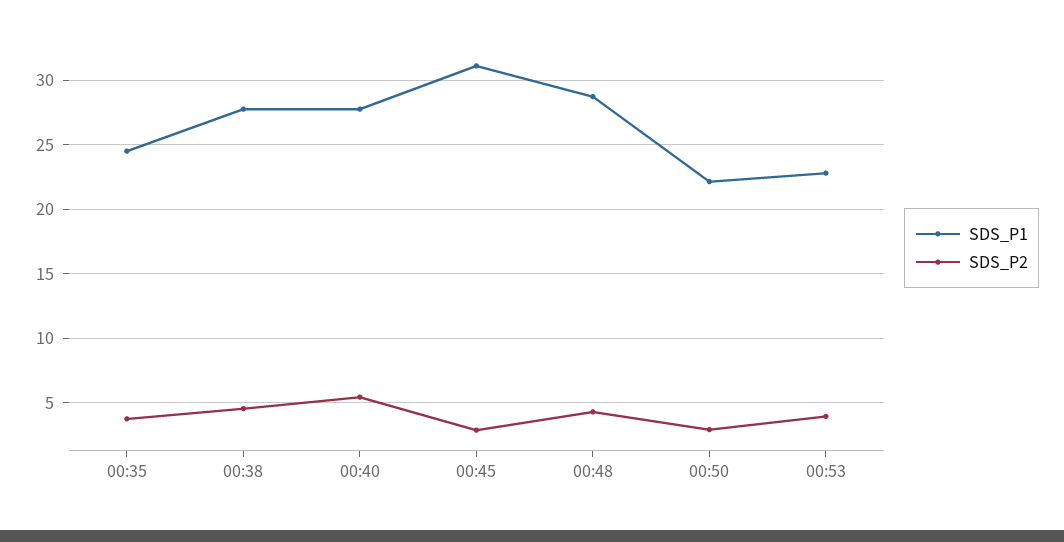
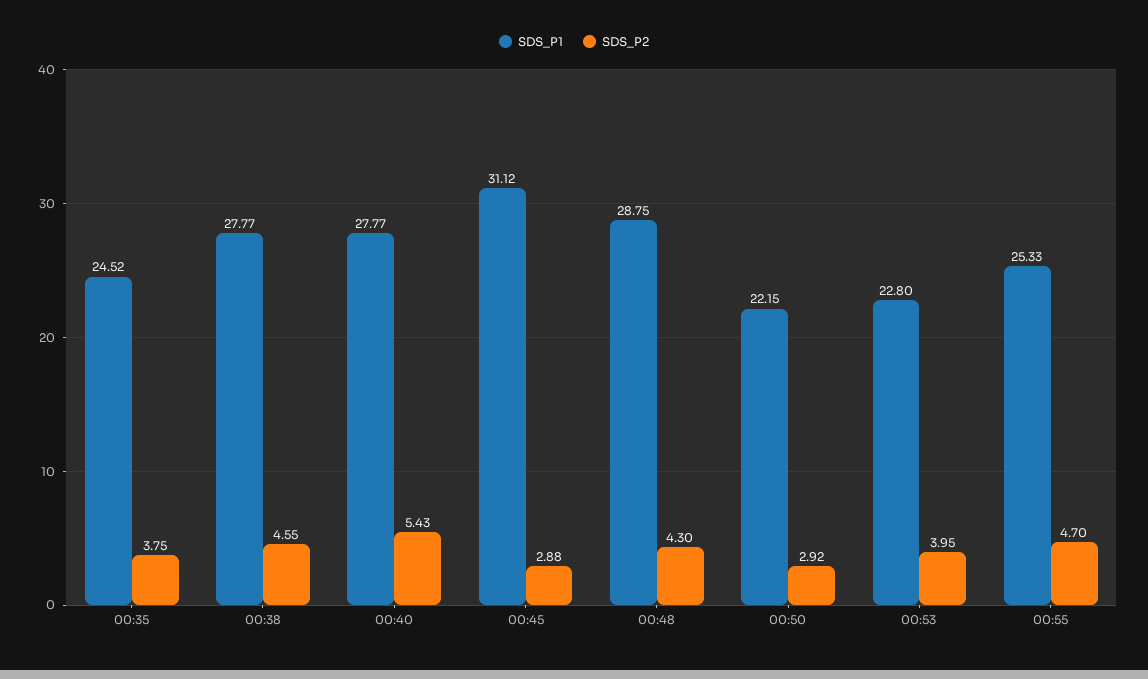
SDS_P1, 00:55: none -> 25.33
SDS_P2, 00:55: none -> 4.7

